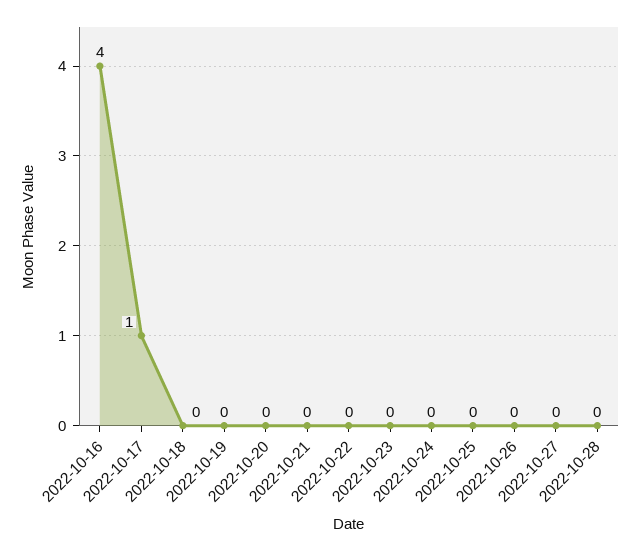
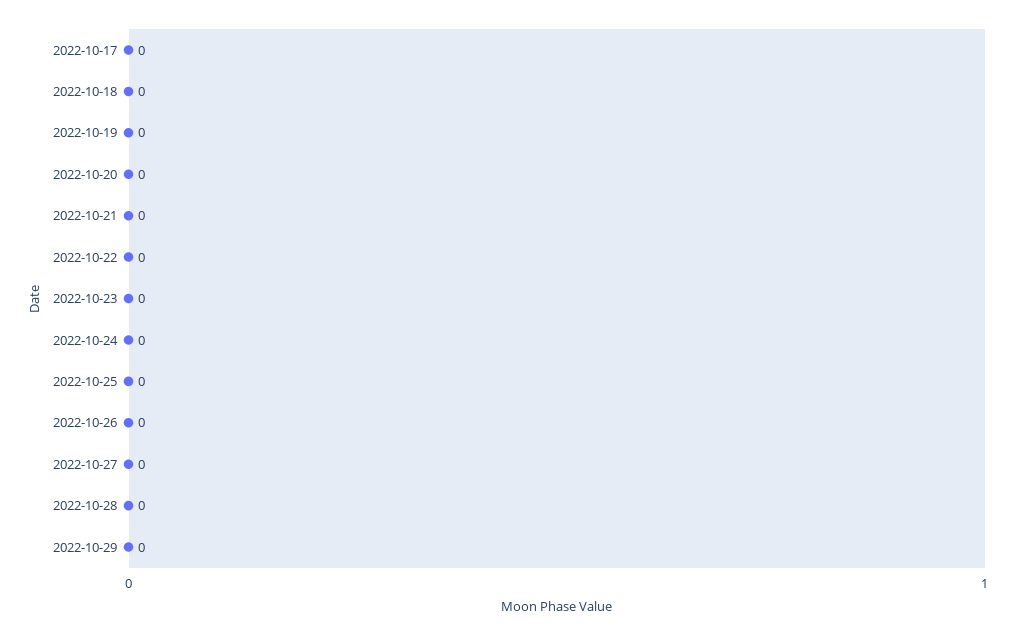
2022-10-16: 4 -> none
2022-10-17: 1 -> 0
2022-10-29: none -> 0

